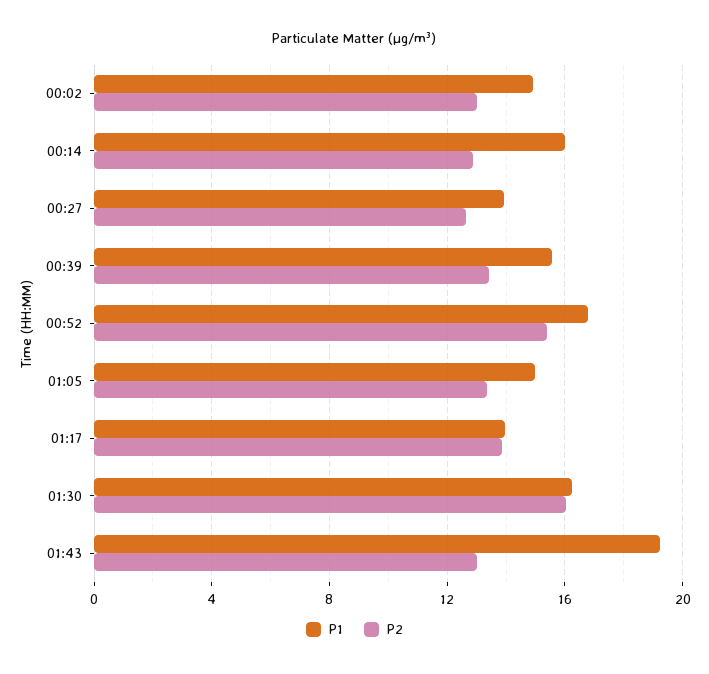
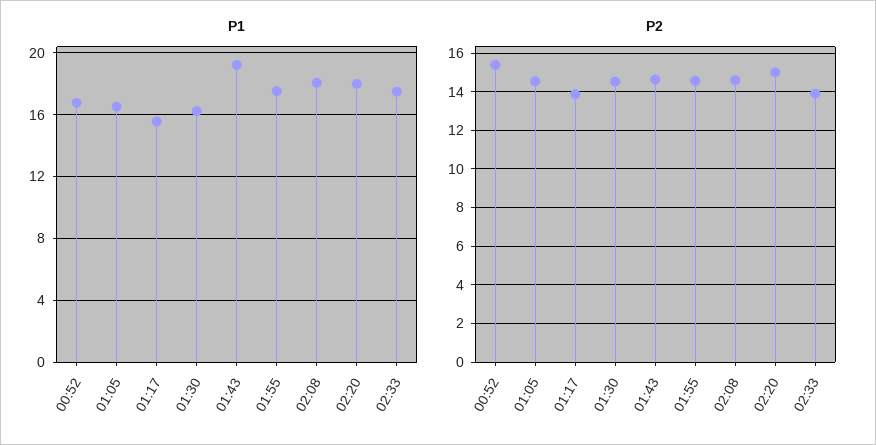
P1, 00:02: 15 -> none
P2, 00:02: 13 -> none
P1, 00:14: 16 -> none
P2, 00:14: 13 -> none
P1, 00:27: 14 -> none
P2, 00:27: 12.5 -> none
P1, 00:39: 15.5 -> none
P2, 00:39: 13.5 -> none
P1, 01:05: 15 -> 16.5
P2, 01:05: 13.5 -> 14.5
P1, 01:17: 14 -> 15.5
P2, 01:30: 16 -> 14.5
P2, 01:43: 13 -> 14.5
P1, 01:55: none -> 17.5
P1, 02:08: none -> 18
P1, 02:20: none -> 18
P1, 02:33: none -> 17.5
P2, 01:55: none -> 14.5
P2, 02:08: none -> 14.5
P2, 02:20: none -> 15
P2, 02:33: none -> 14

